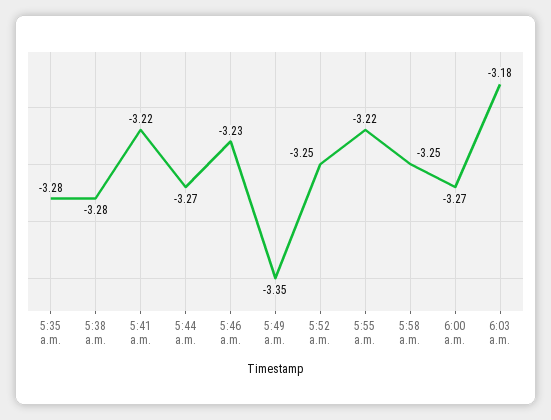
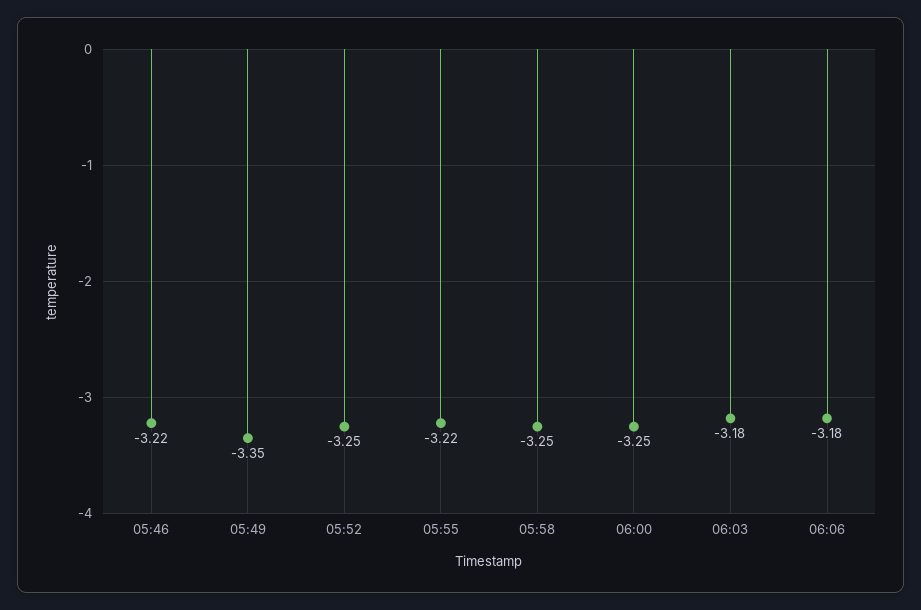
5:35 a.m.: -3.28 -> none
5:38 a.m.: -3.28 -> none
5:41 a.m.: -3.22 -> none
5:44 a.m.: -3.27 -> none
5:46 a.m.: -3.23 -> -3.22
6:00 a.m.: -3.27 -> -3.25
06:06: none -> -3.18

